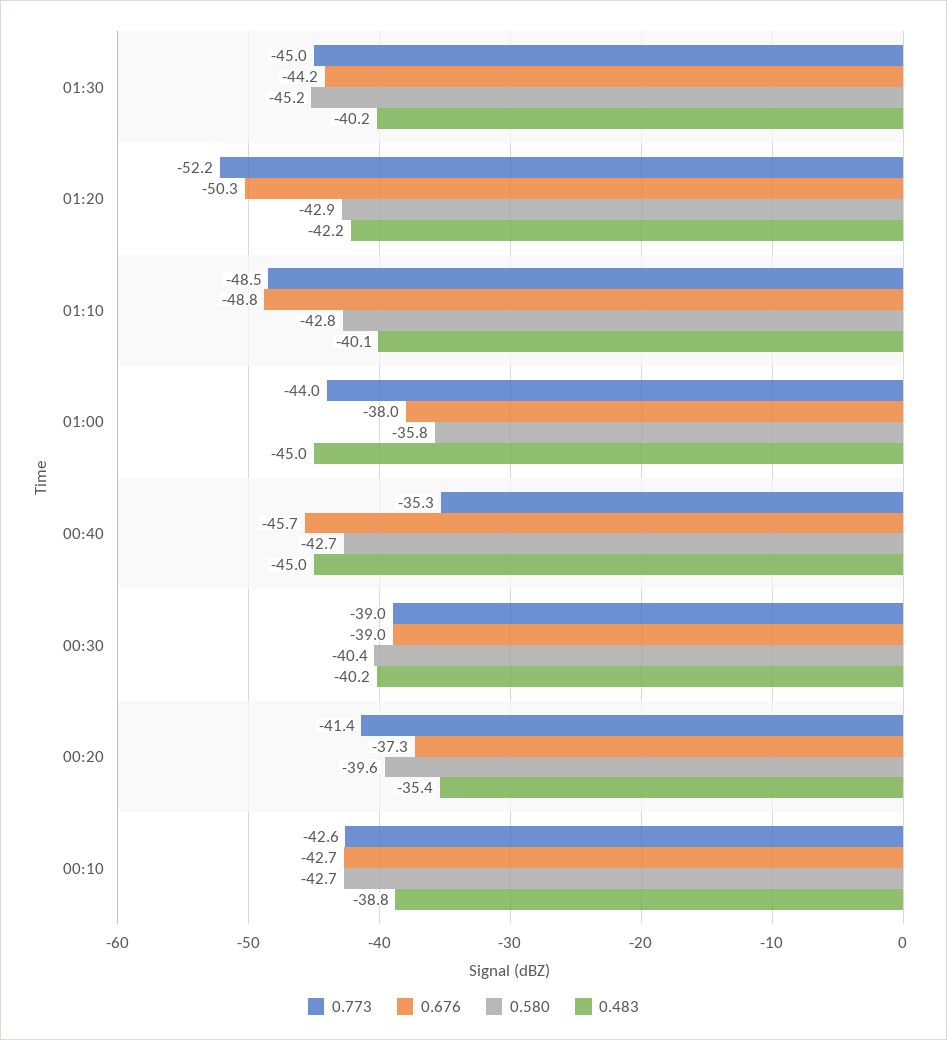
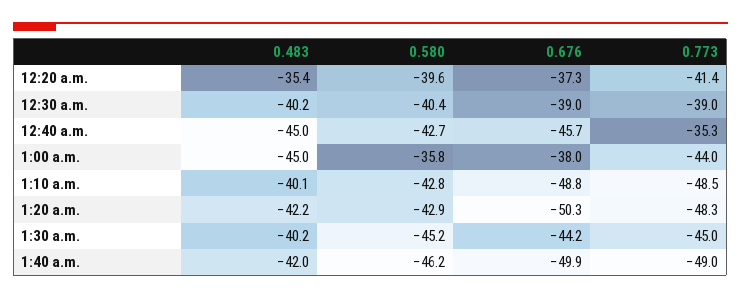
0.773, 01:20: -52.2 -> -48.3
0.773, 00:10: -42.6 -> none
0.676, 00:10: -42.7 -> none
0.580, 00:10: -42.7 -> none
0.483, 00:10: -38.8 -> none
0.483, 1:40 a.m.: none -> -42
0.580, 1:40 a.m.: none -> -46.2
0.676, 1:40 a.m.: none -> -49.9
0.773, 1:40 a.m.: none -> -49

